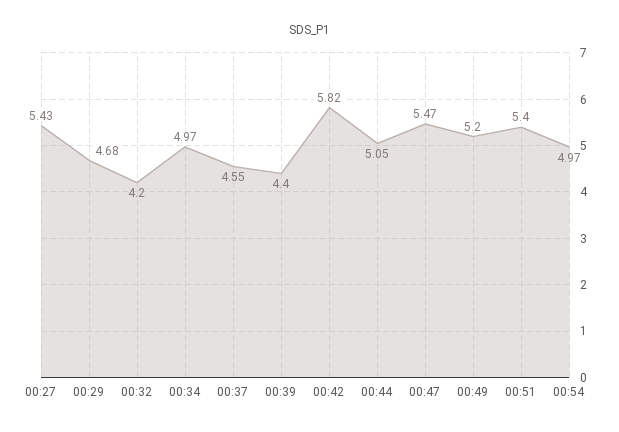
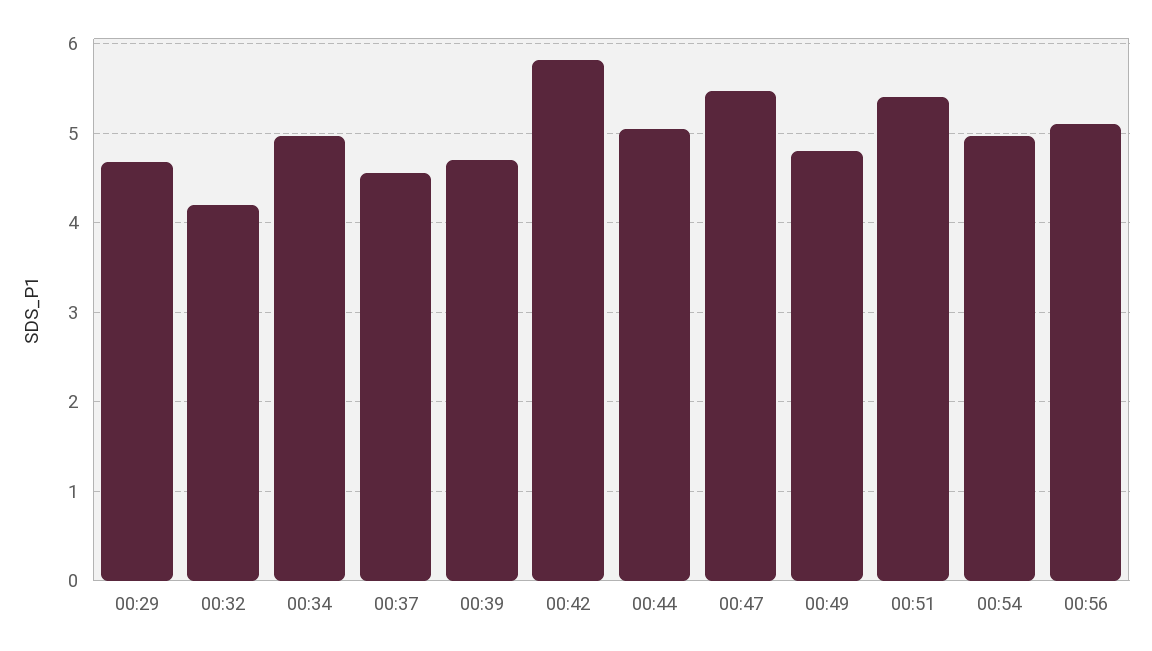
00:27: 5.43 -> none
00:39: 4.4 -> 4.7
00:49: 5.2 -> 4.8
00:56: none -> 5.1

